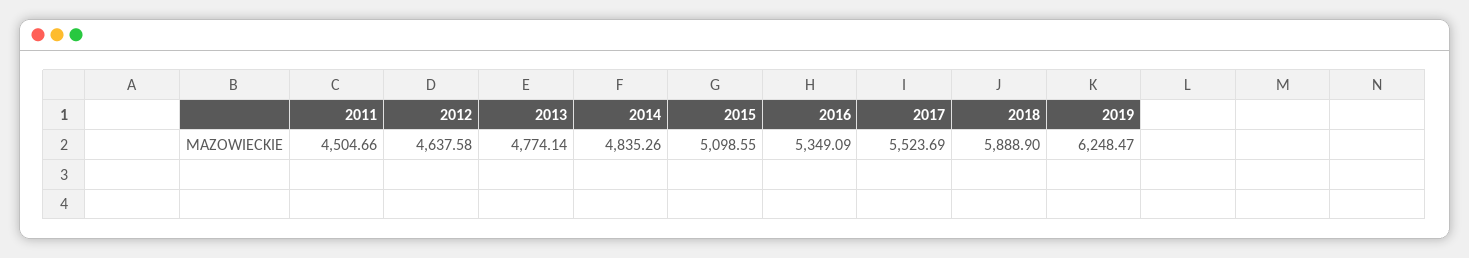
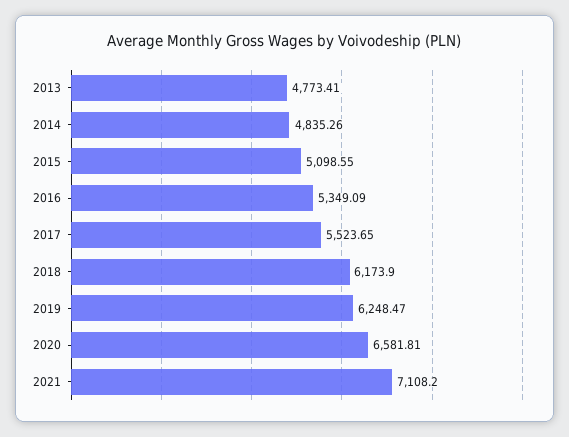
2011: 4504.66 -> none
2012: 4637.58 -> none
2013: 4774.14 -> 4773.41
2017: 5523.69 -> 5523.65
2018: 5888.9 -> 6173.9
2020: none -> 6581.81
2021: none -> 7108.2

